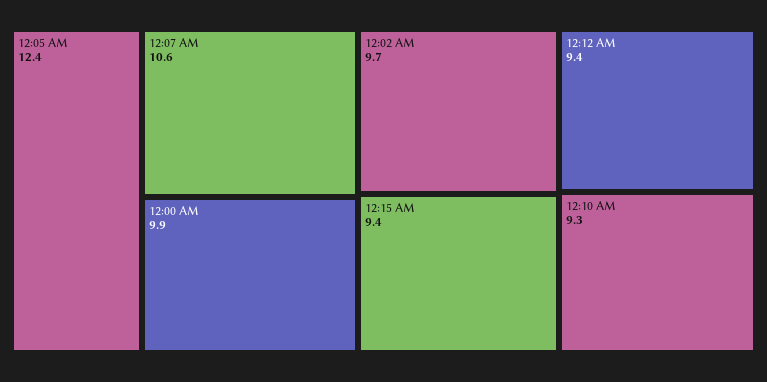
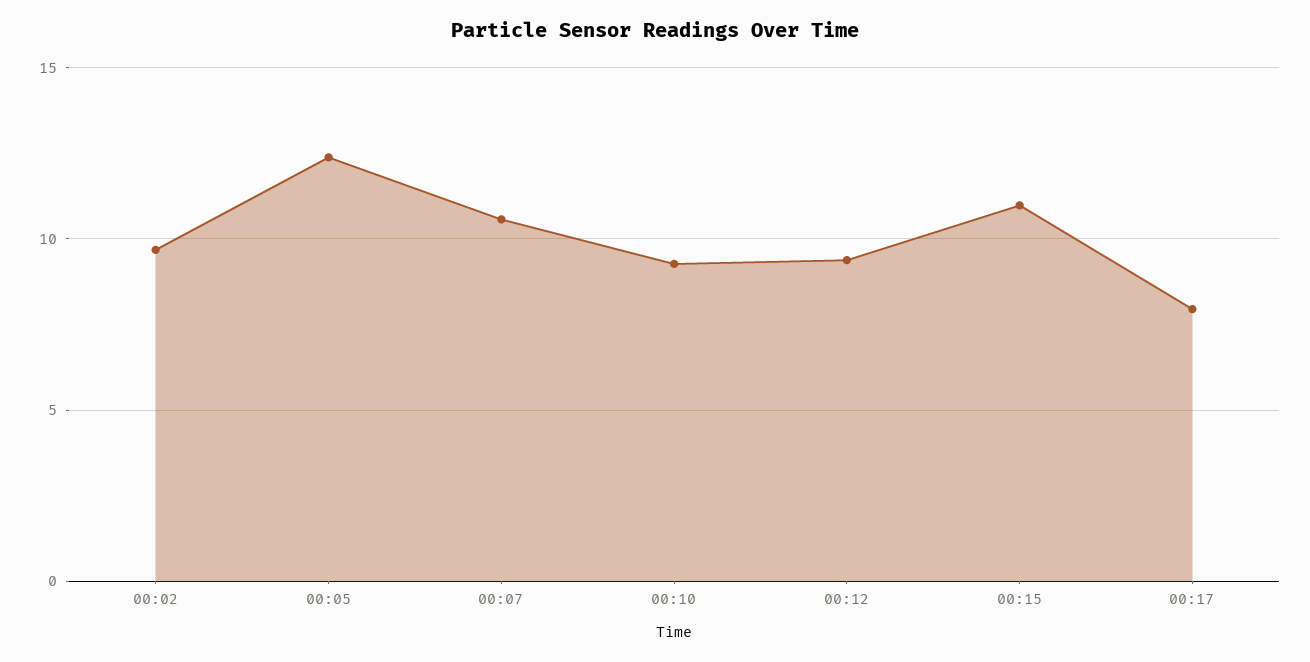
12:00 AM: 9.9 -> none
12:15 AM: 9.4 -> 11
00:17: none -> 8

